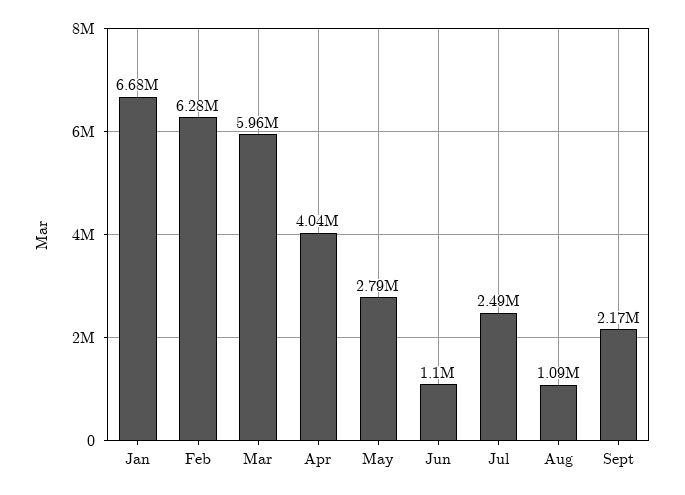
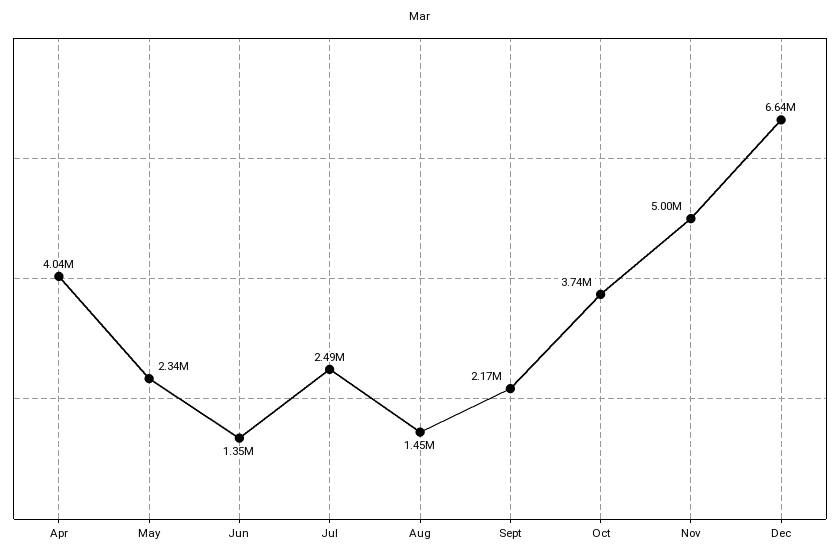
Jan: 6680000 -> none
Feb: 6280000 -> none
Mar: 5960000 -> none
May: 2790000 -> 2340000
Jun: 1100000 -> 1350000
Aug: 1090000 -> 1450000
Oct: none -> 3740000
Nov: none -> 5000000
Dec: none -> 6640000

